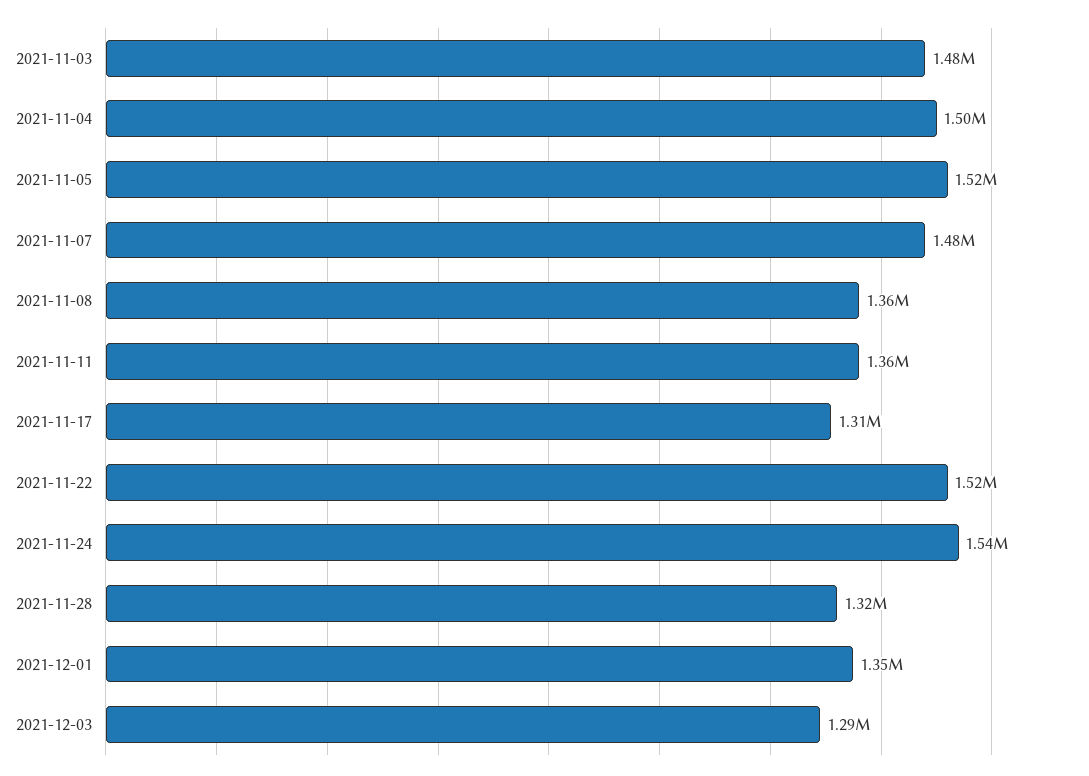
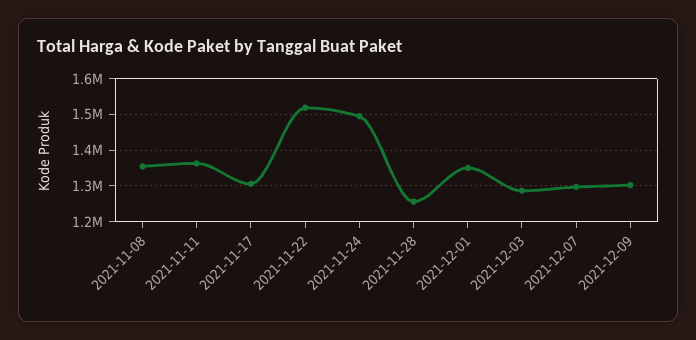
2021-11-03: 1480000 -> none
2021-11-04: 1500000 -> none
2021-11-05: 1520000 -> none
2021-11-07: 1480000 -> none
2021-11-24: 1540000 -> 1500000
2021-11-28: 1320000 -> 1260000
2021-12-07: none -> 1300000
2021-12-09: none -> 1300000

